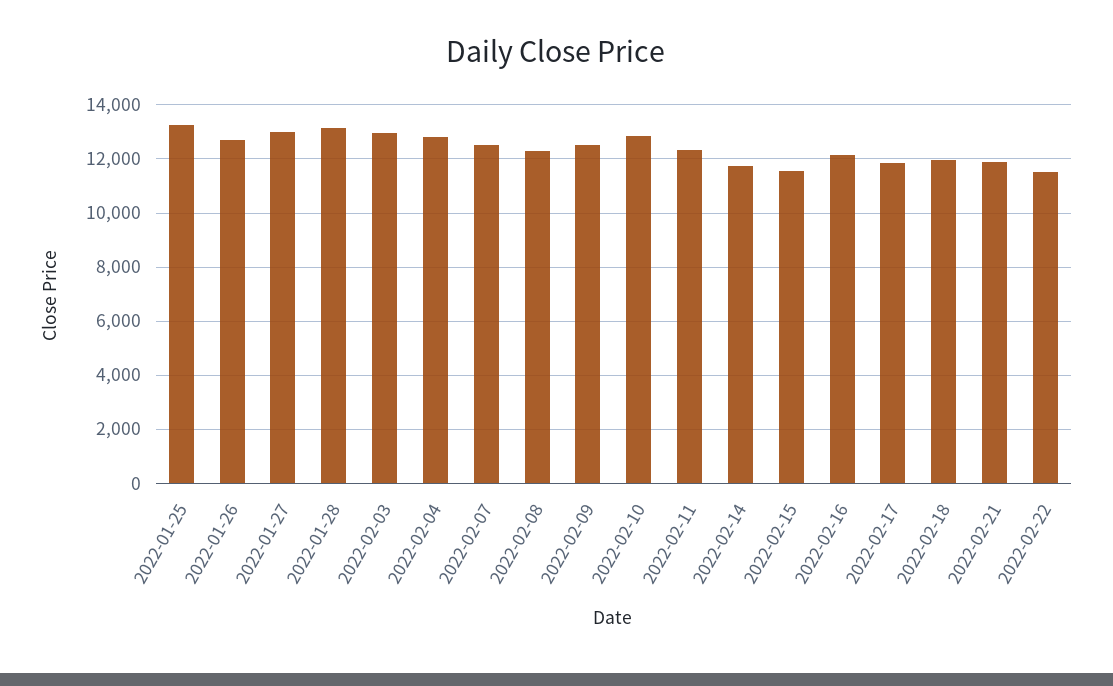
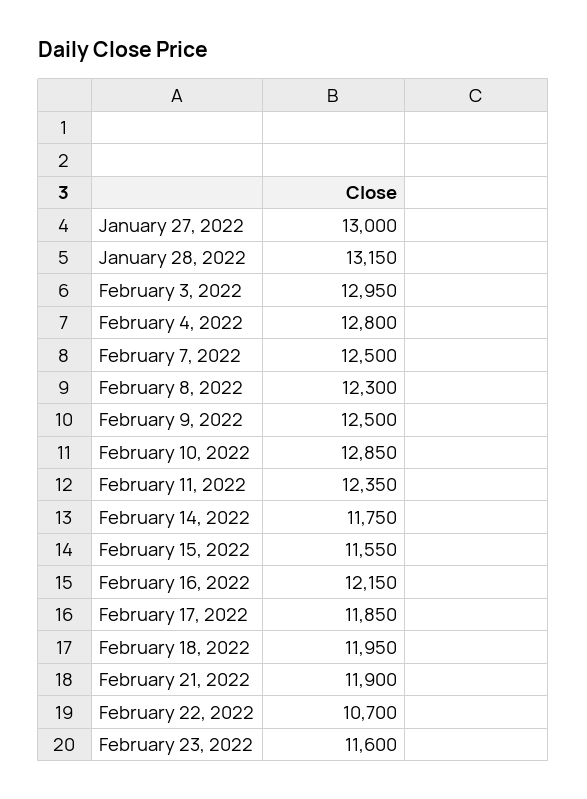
2022-01-25: 13250 -> none
2022-01-26: 12750 -> none
2022-02-22: 11500 -> 10700
February 23, 2022: none -> 11600

